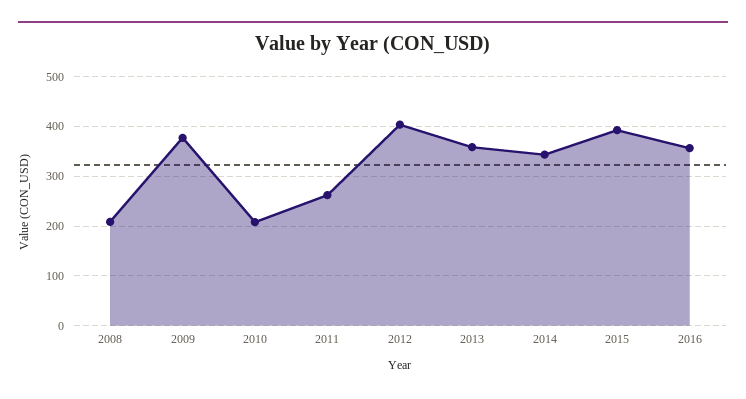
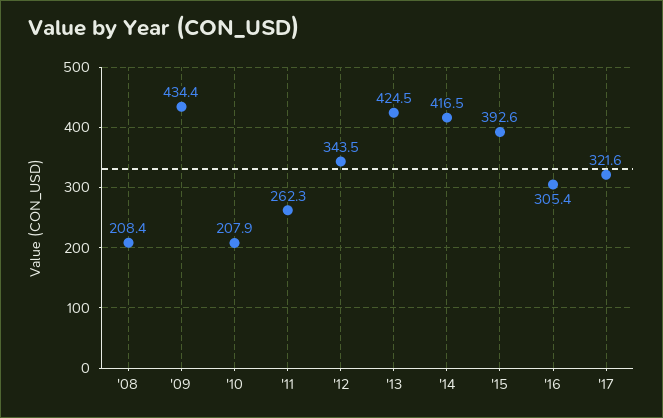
2009: 380 -> 434.4
2012: 400 -> 343.5
2013: 360 -> 424.5
2014: 340 -> 416.5
2016: 360 -> 305.4
'17: none -> 321.6

